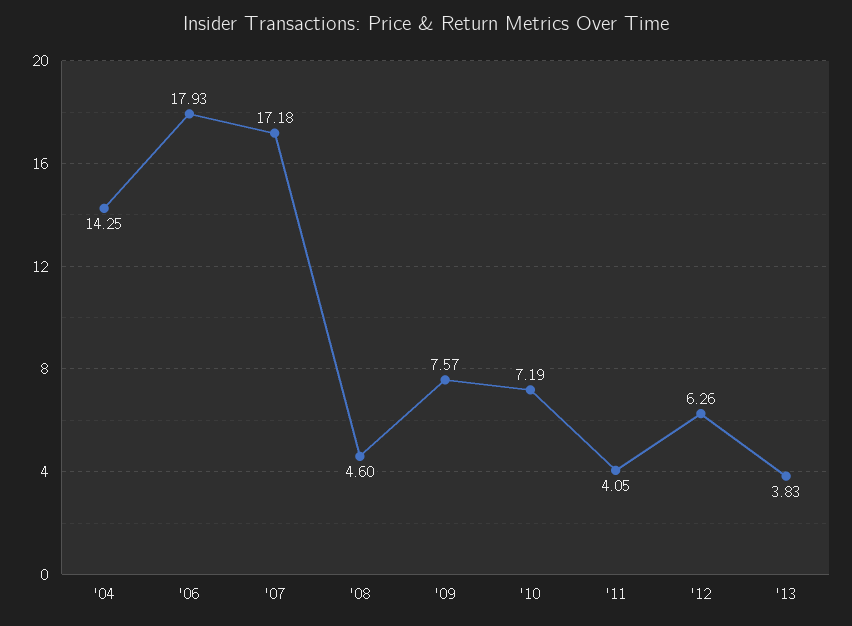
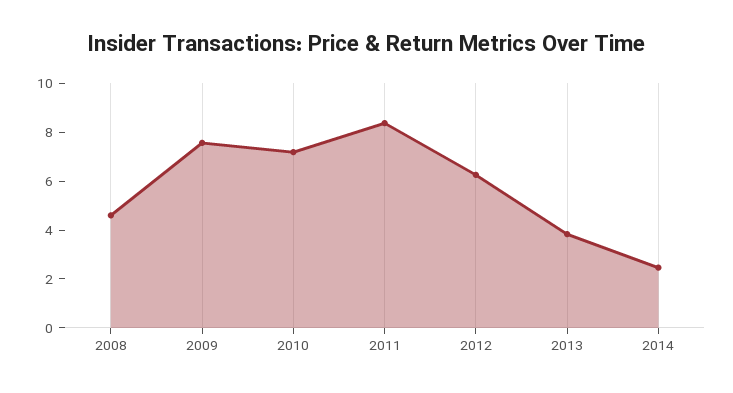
'04: 14.25 -> none
'06: 17.93 -> none
'07: 17.18 -> none
'11: 4.05 -> 8.5
2014: none -> 2.5

